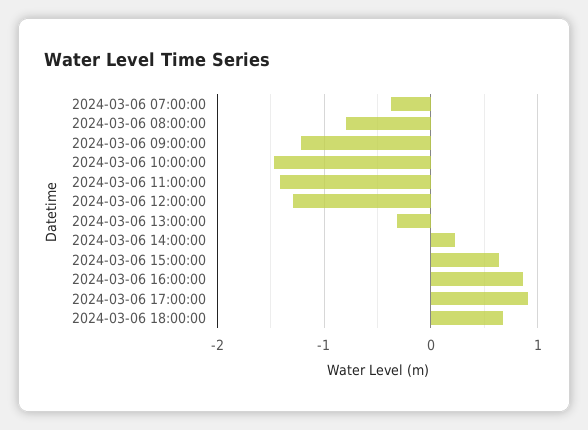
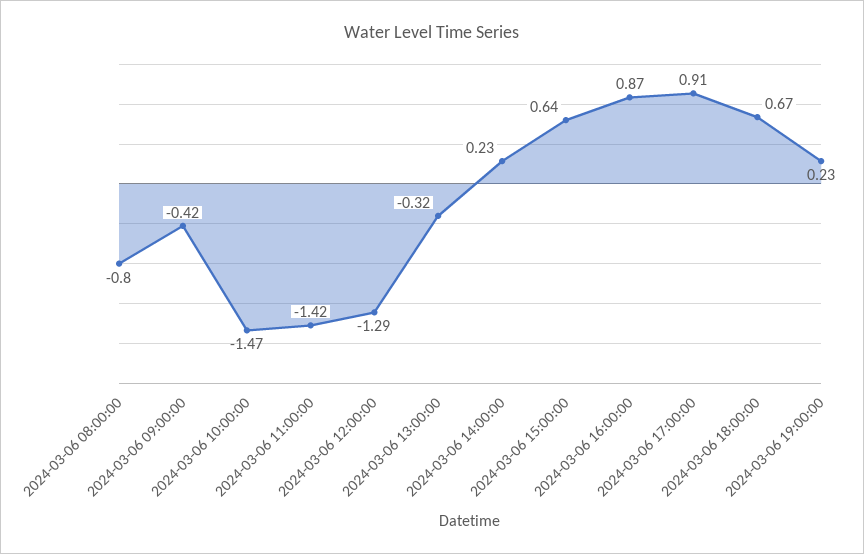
2024-03-06 07:00:00: -0.4 -> none
2024-03-06 09:00:00: -1.2 -> -0.42
2024-03-06 19:00:00: none -> 0.23

